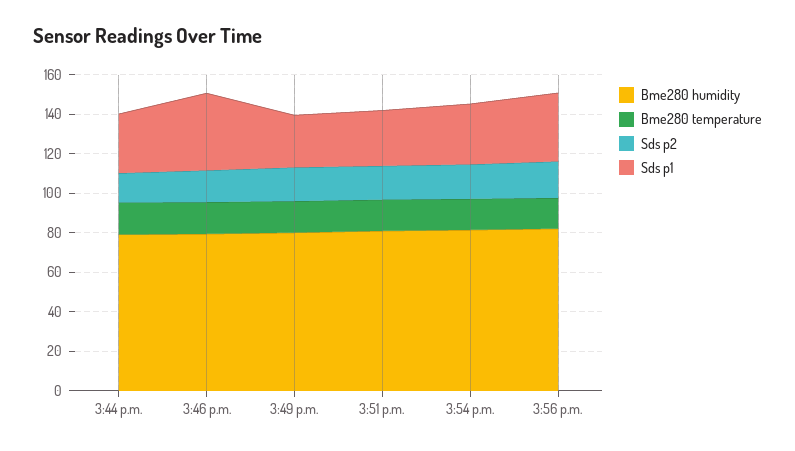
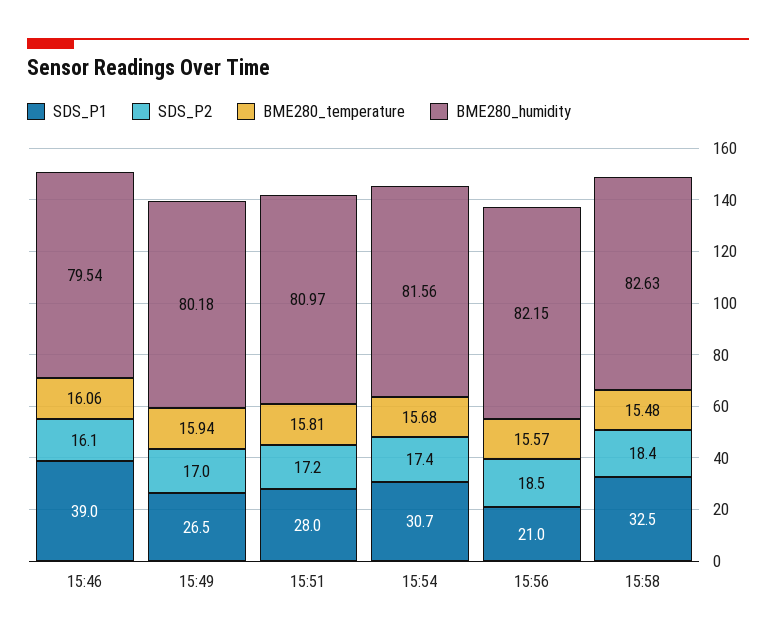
Bme280 humidity, 3:44 p.m.: 80 -> none
Bme280 temperature, 3:44 p.m.: 15 -> none
Sds p2, 3:44 p.m.: 15 -> none
Sds p1, 3:44 p.m.: 30 -> none
Sds p1, 3:56 p.m.: 35 -> 21
Sds p1, 15:58: none -> 32.5
Sds p2, 15:58: none -> 18.4
Bme280 temperature, 15:58: none -> 15.48
Bme280 humidity, 15:58: none -> 82.63

